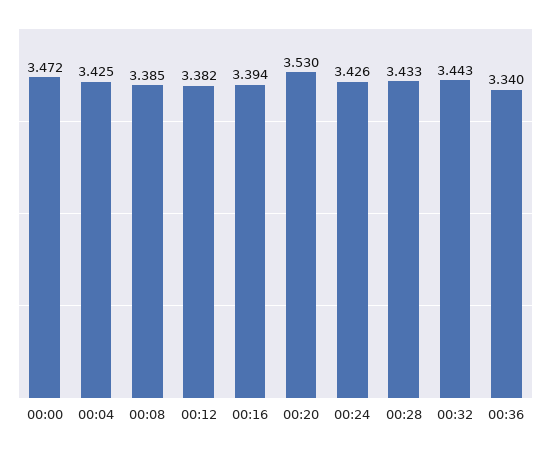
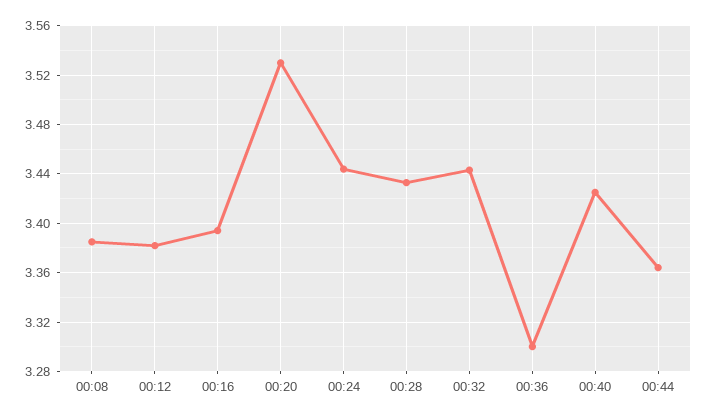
00:00: 3.472 -> none
00:04: 3.425 -> none
00:24: 3.426 -> 3.445
00:36: 3.34 -> 3.3
00:40: none -> 3.425
00:44: none -> 3.365

